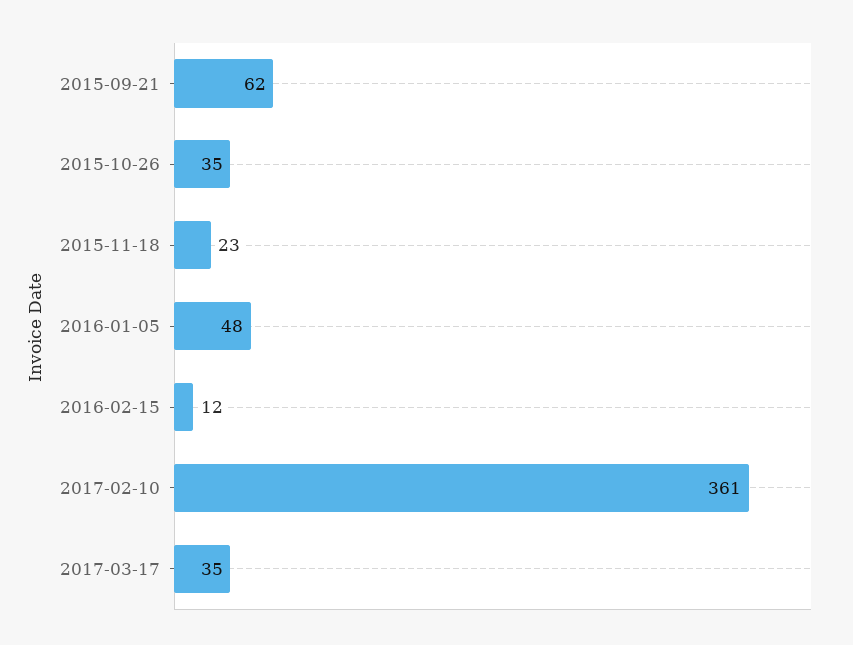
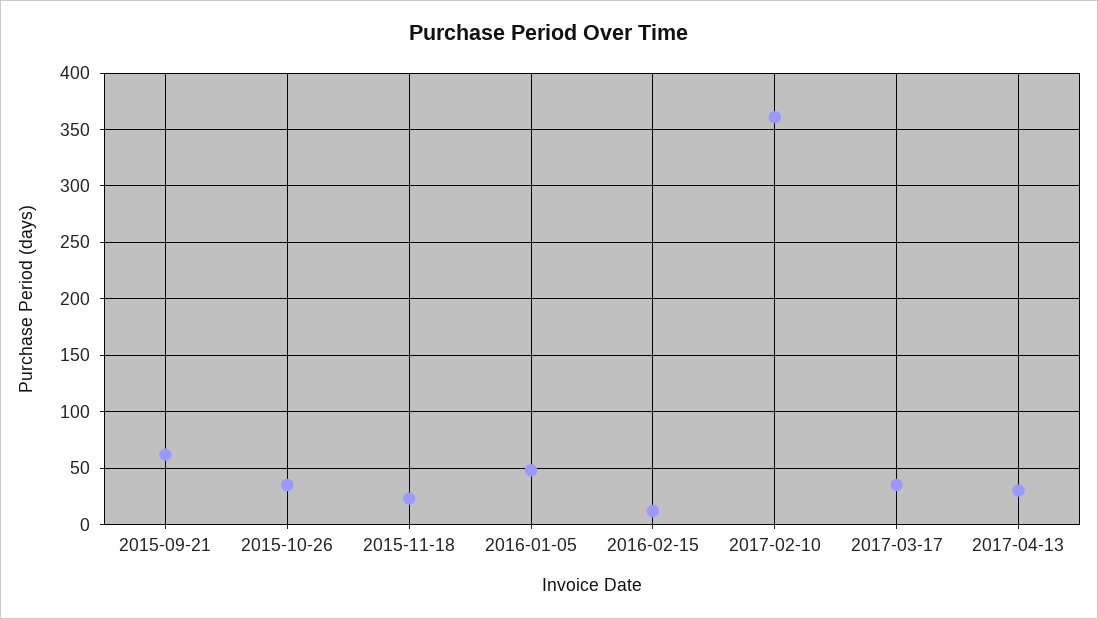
2017-04-13: none -> 30

